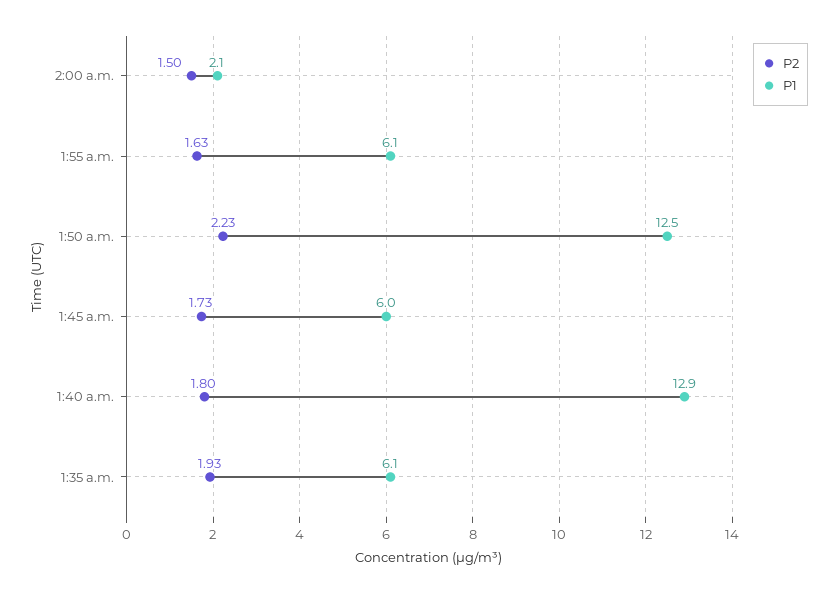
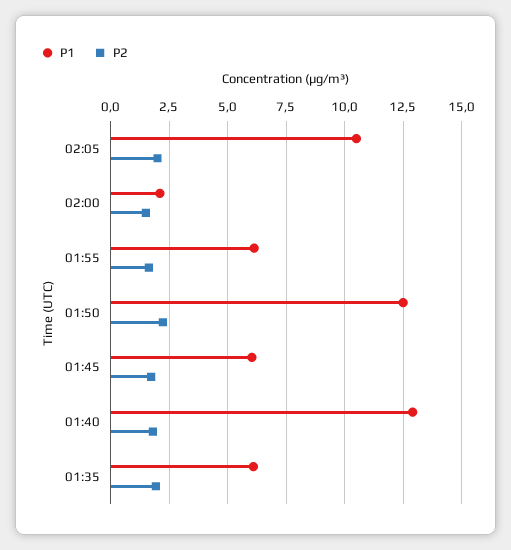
P1, 02:05: none -> 10.5
P2, 02:05: none -> 2

